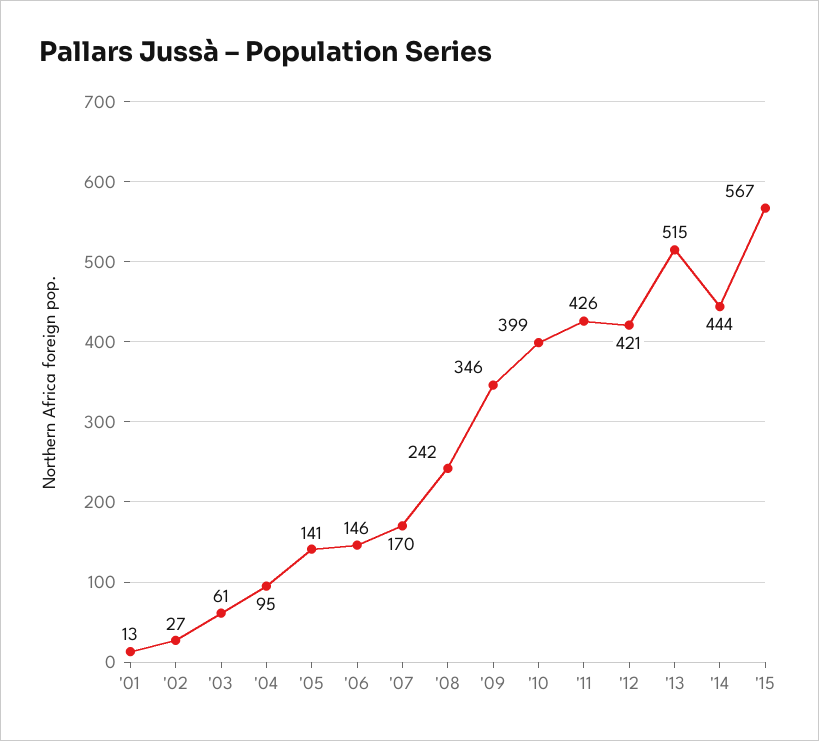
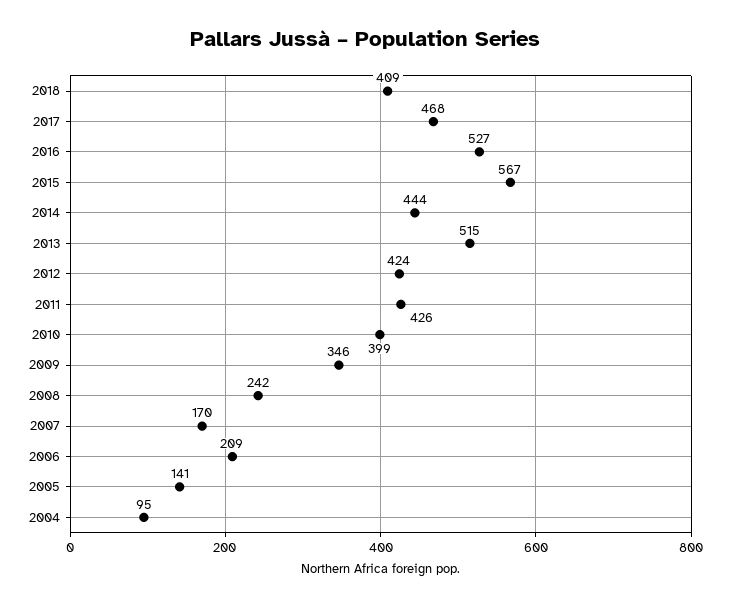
'01: 13 -> none
'02: 27 -> none
'03: 61 -> none
'06: 146 -> 209
'12: 421 -> 424
2018: none -> 409
2017: none -> 468
2016: none -> 527

